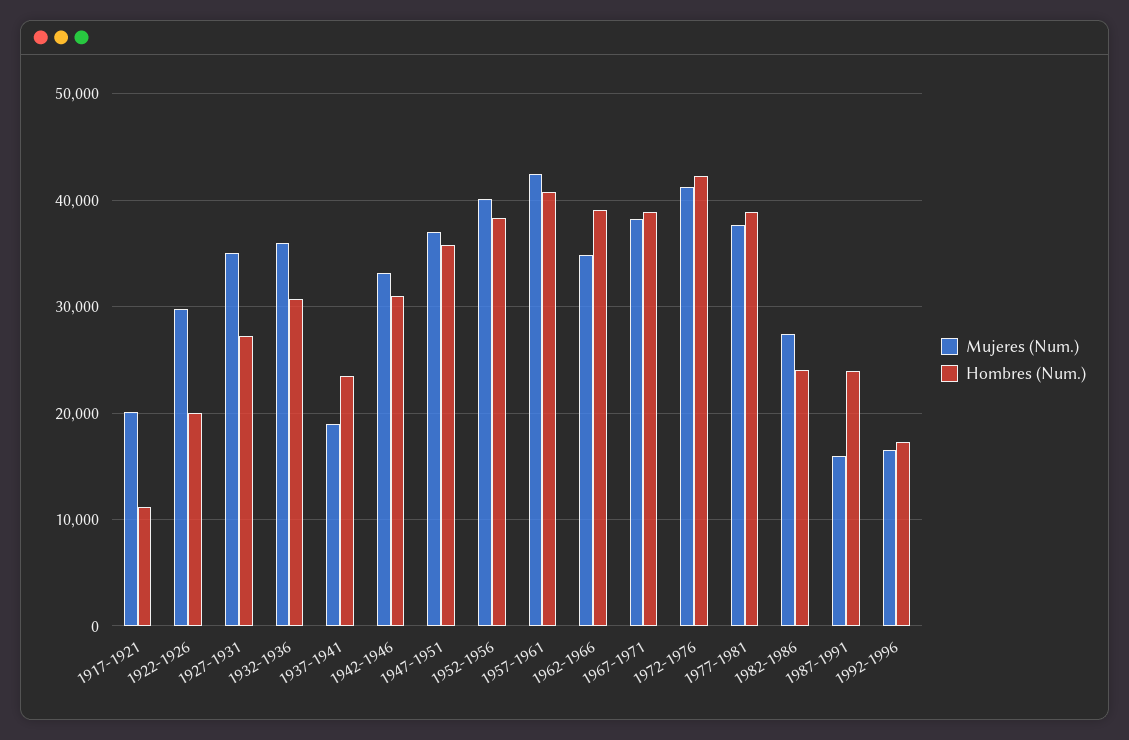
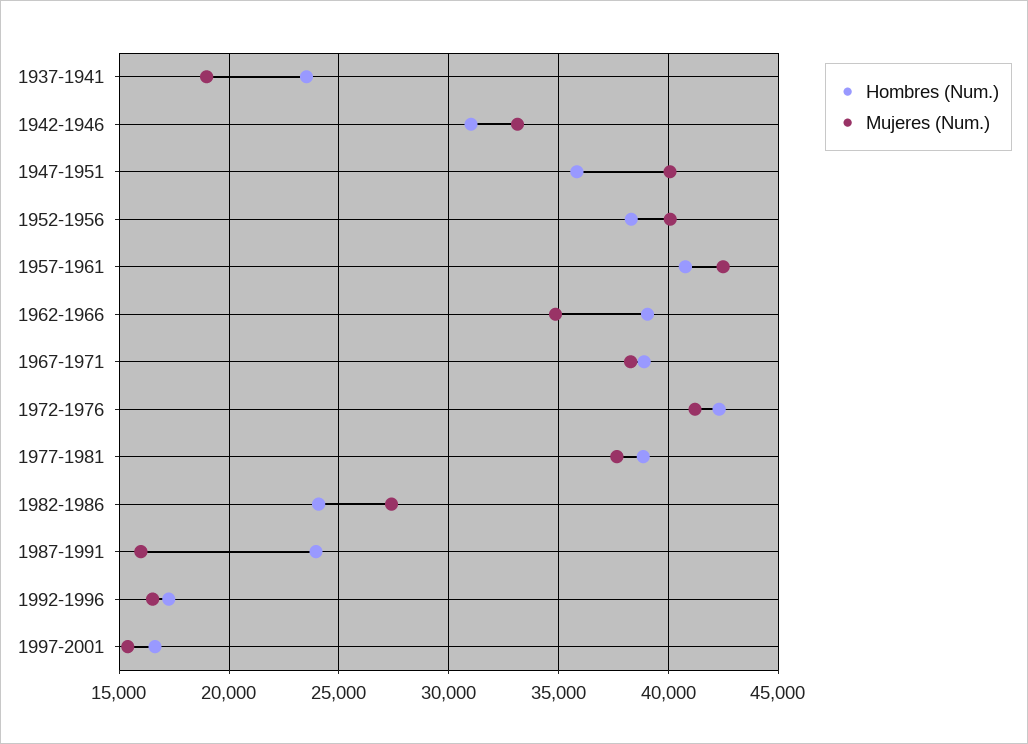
Mujeres (Num.), 1917-1921: 20000 -> none
Hombres (Num.), 1917-1921: 11000 -> none
Mujeres (Num.), 1922-1926: 30000 -> none
Hombres (Num.), 1922-1926: 20000 -> none
Mujeres (Num.), 1927-1931: 35000 -> none
Hombres (Num.), 1927-1931: 27000 -> none
Mujeres (Num.), 1932-1936: 36000 -> none
Hombres (Num.), 1932-1936: 31000 -> none
Mujeres (Num.), 1947-1951: 37000 -> 40000
Hombres (Num.), 1997-2001: none -> 16500
Mujeres (Num.), 1997-2001: none -> 15500

